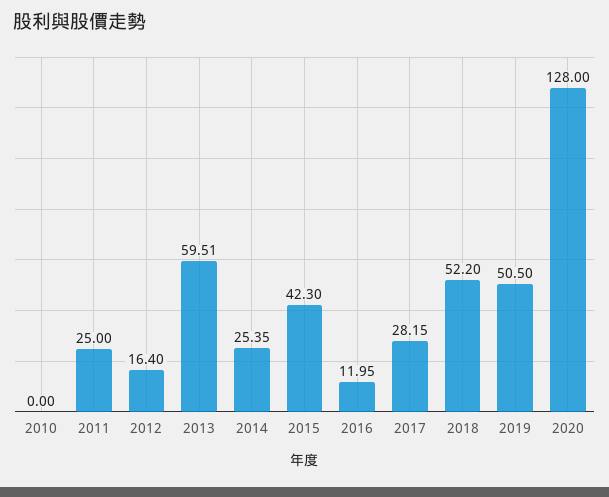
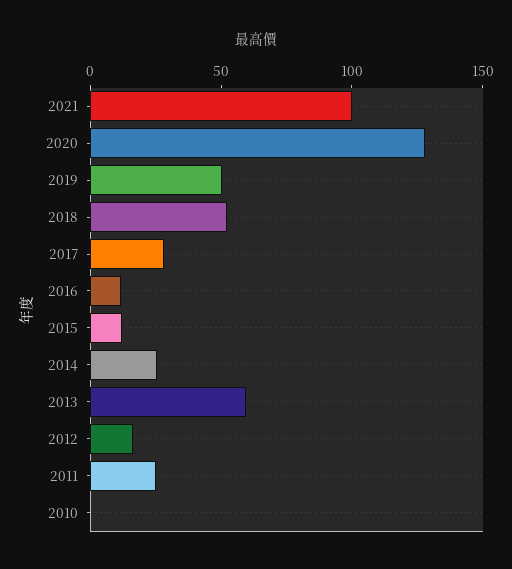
2015: 42.3 -> 10
2021: none -> 100

